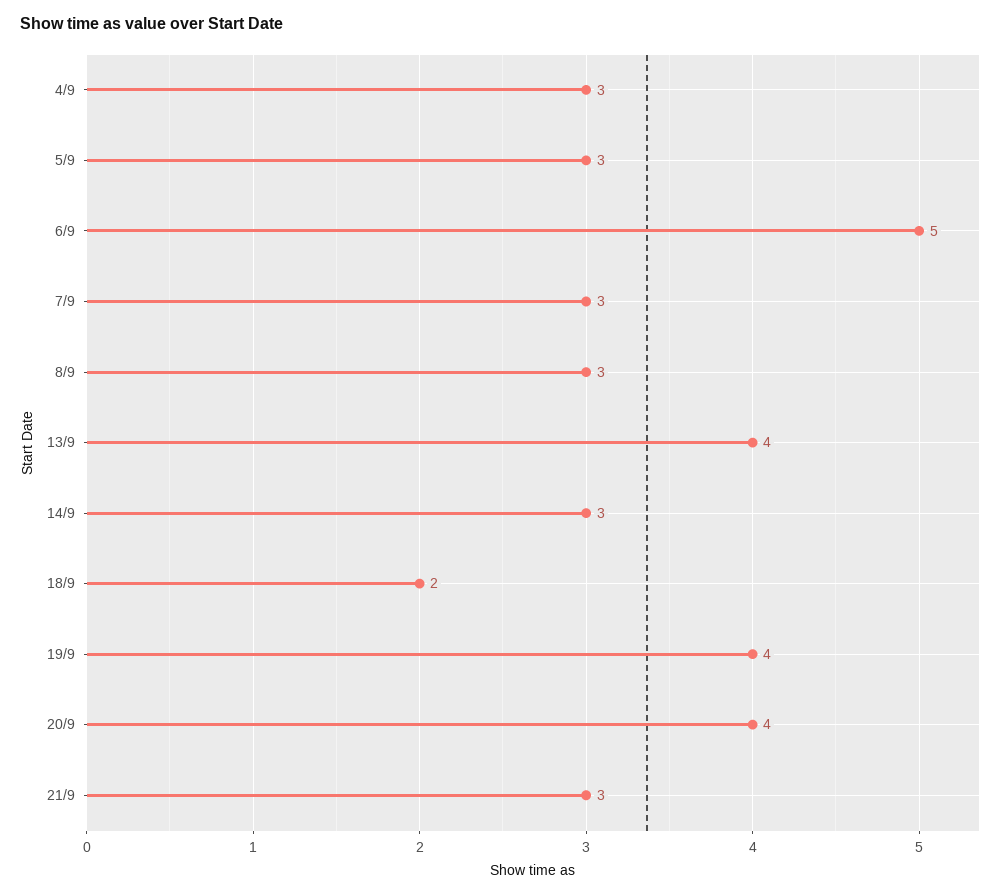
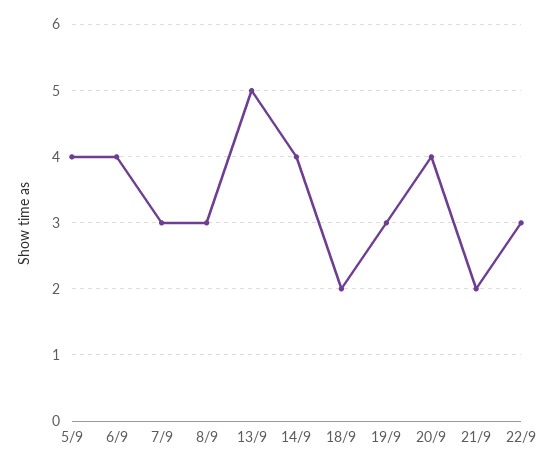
4/9: 3 -> none
5/9: 3 -> 4
6/9: 5 -> 4
13/9: 4 -> 5
14/9: 3 -> 4
19/9: 4 -> 3
21/9: 3 -> 2
22/9: none -> 3

